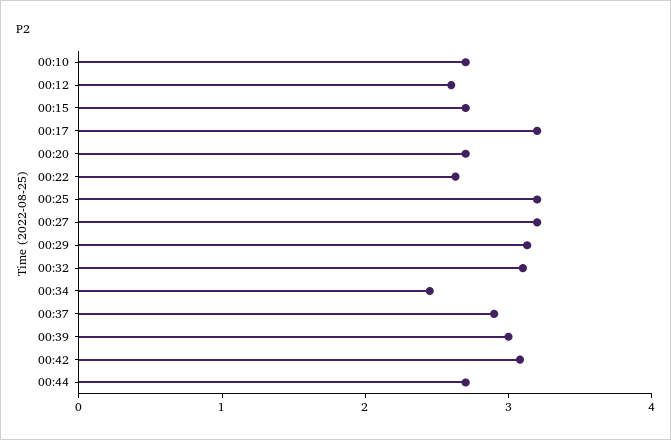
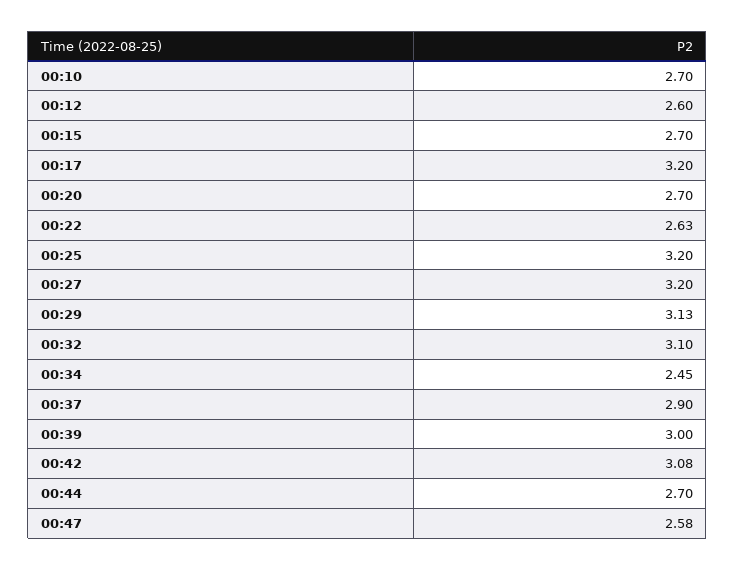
00:47: none -> 2.58

